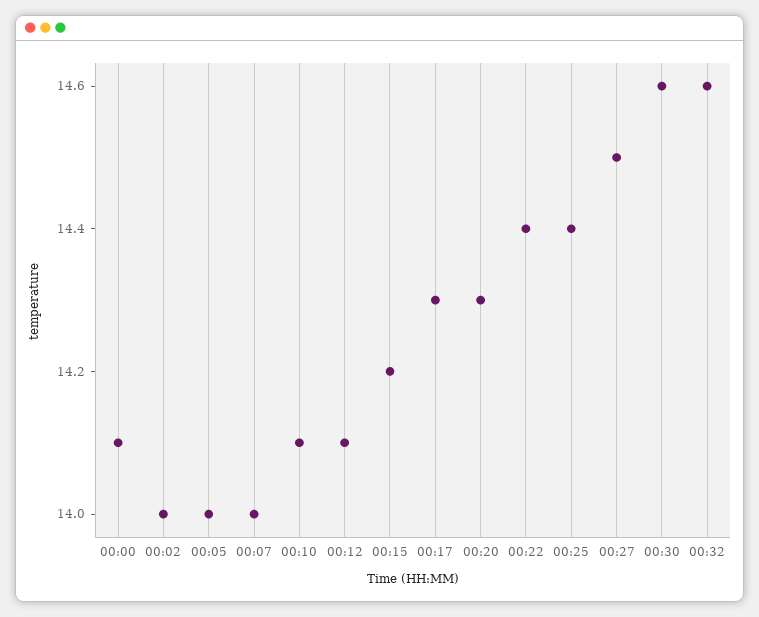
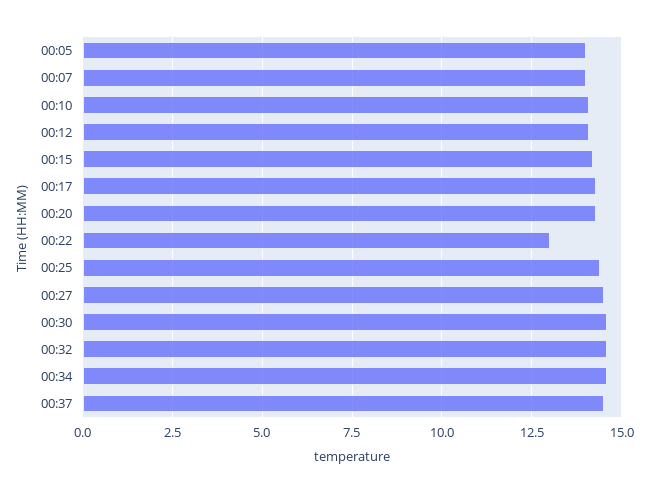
00:00: 14.1 -> none
00:02: 14 -> none
00:22: 14.4 -> 13
00:34: none -> 14.5
00:37: none -> 14.5

